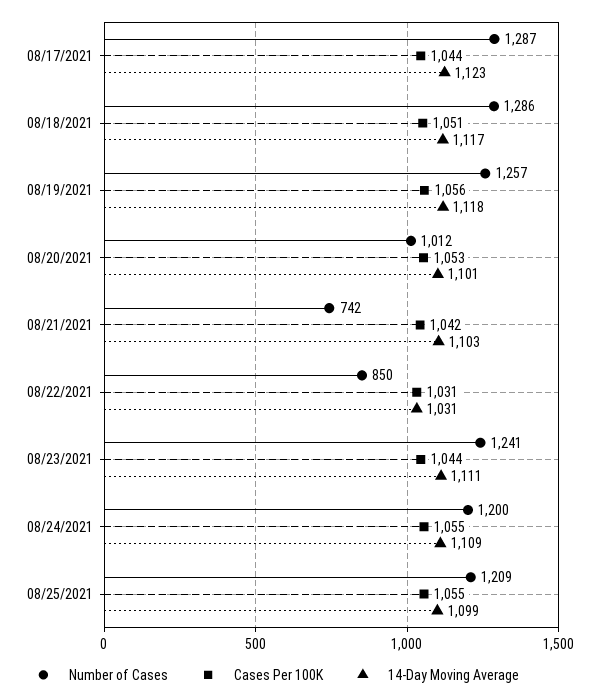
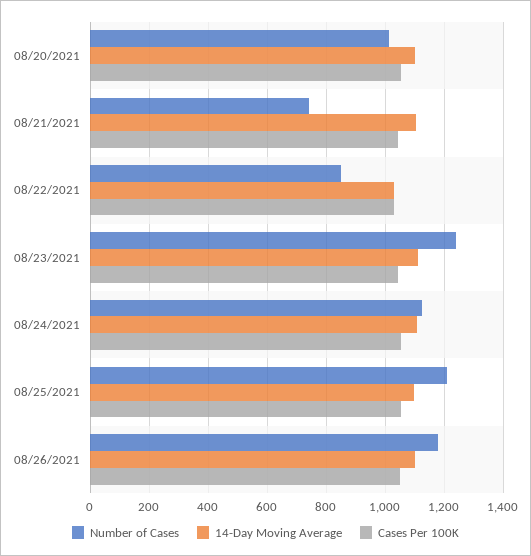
Number of Cases, 08/17/2021: 1287 -> none
Cases Per 100K, 08/17/2021: 1044 -> none
14-Day Moving Average, 08/17/2021: 1123 -> none
Number of Cases, 08/18/2021: 1286 -> none
Cases Per 100K, 08/18/2021: 1051 -> none
14-Day Moving Average, 08/18/2021: 1117 -> none
Number of Cases, 08/19/2021: 1257 -> none
Cases Per 100K, 08/19/2021: 1056 -> none
14-Day Moving Average, 08/19/2021: 1118 -> none
Number of Cases, 08/24/2021: 1200 -> 1125
Number of Cases, 08/26/2021: none -> 1175
14-Day Moving Average, 08/26/2021: none -> 1100
Cases Per 100K, 08/26/2021: none -> 1050

